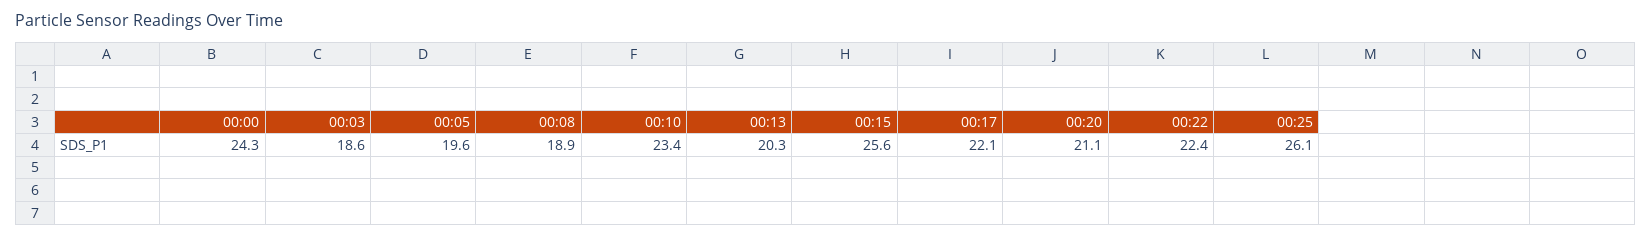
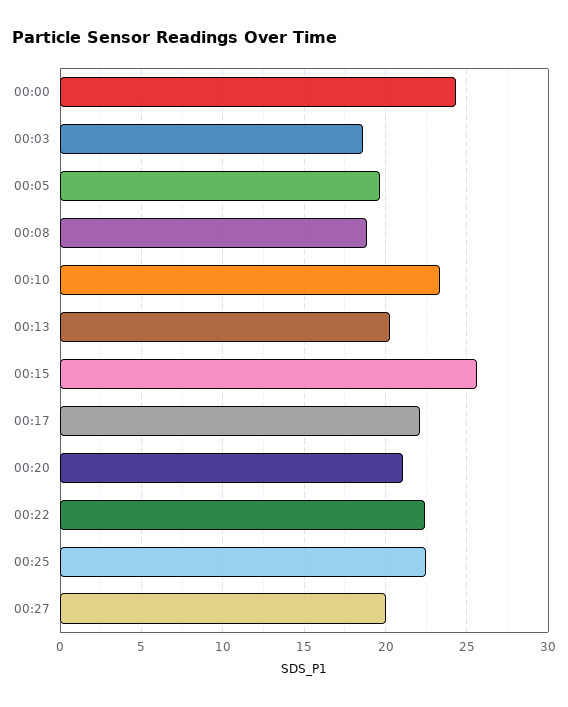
00:25: 26.1 -> 22.5
00:27: none -> 20

